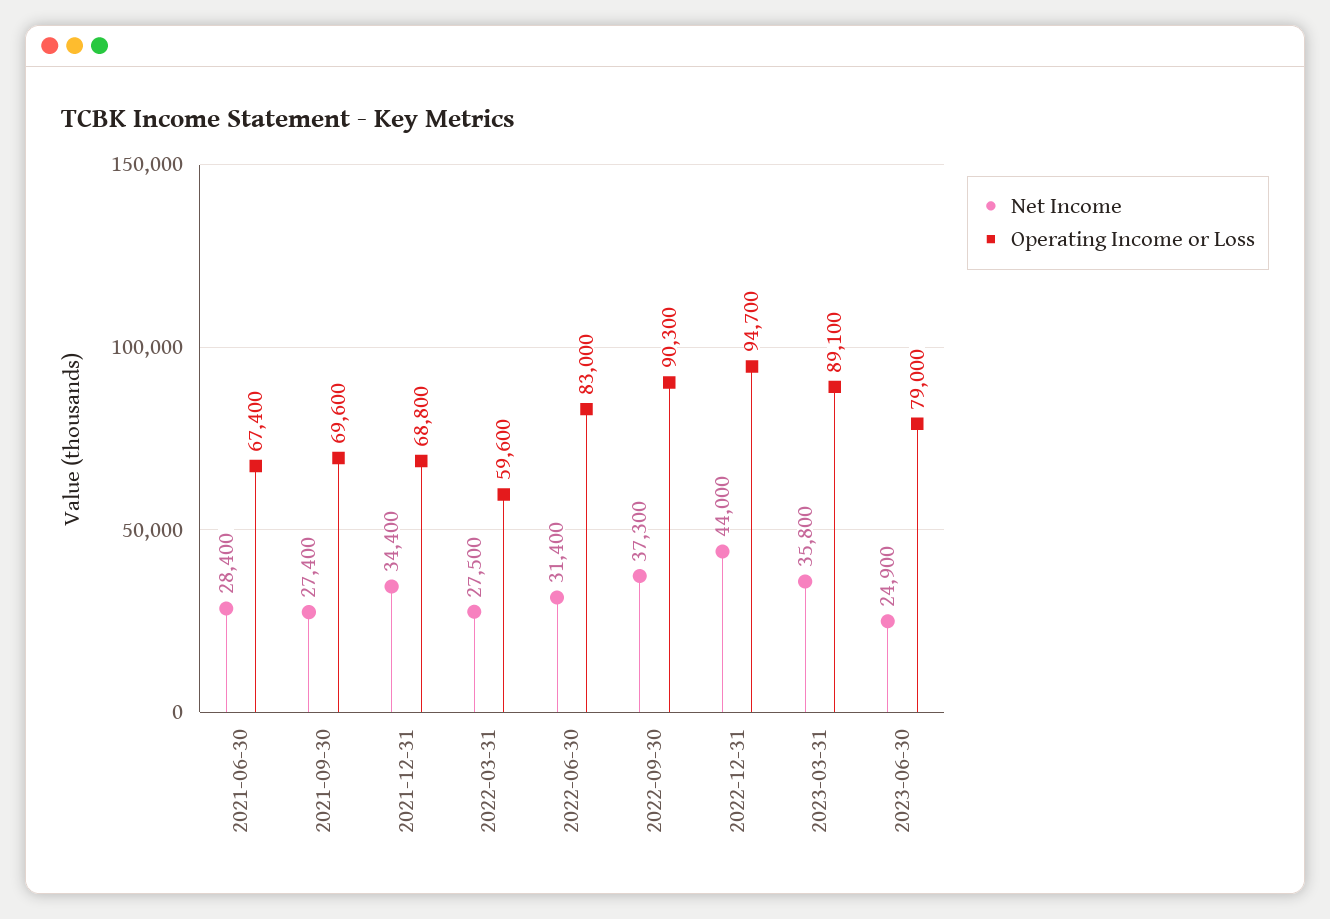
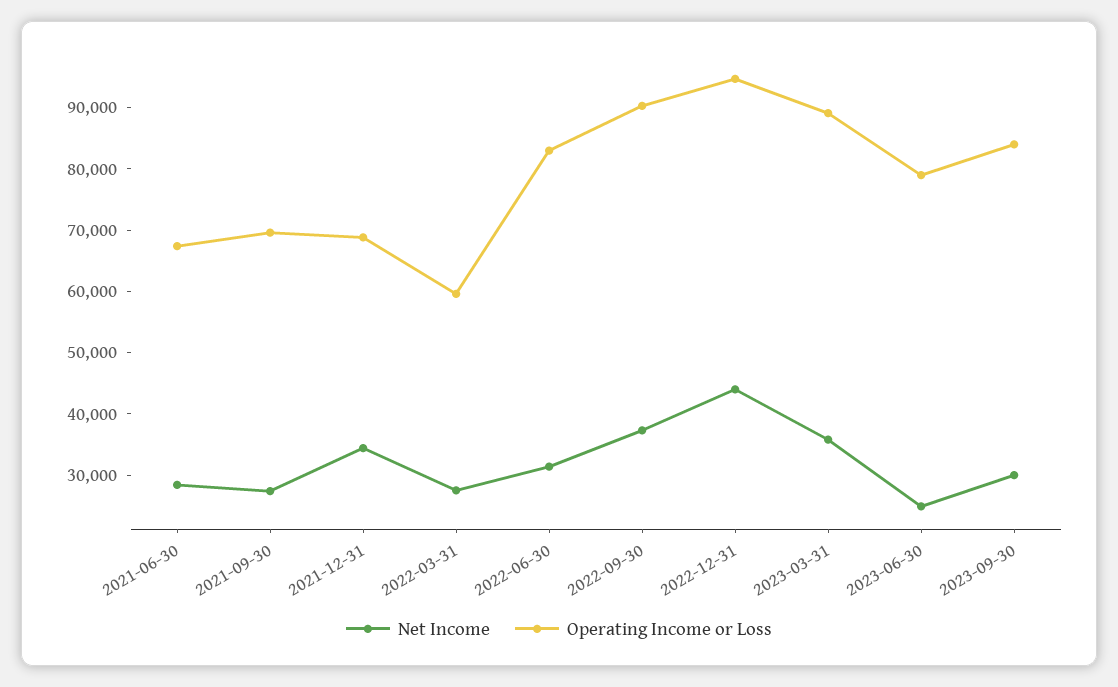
Net Income, 2023-09-30: none -> 30000
Operating Income or Loss, 2023-09-30: none -> 84000

